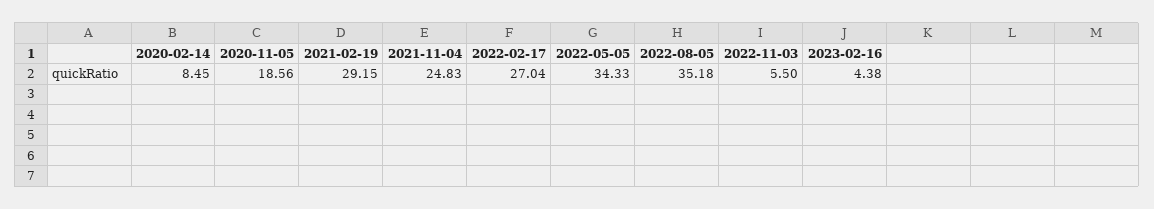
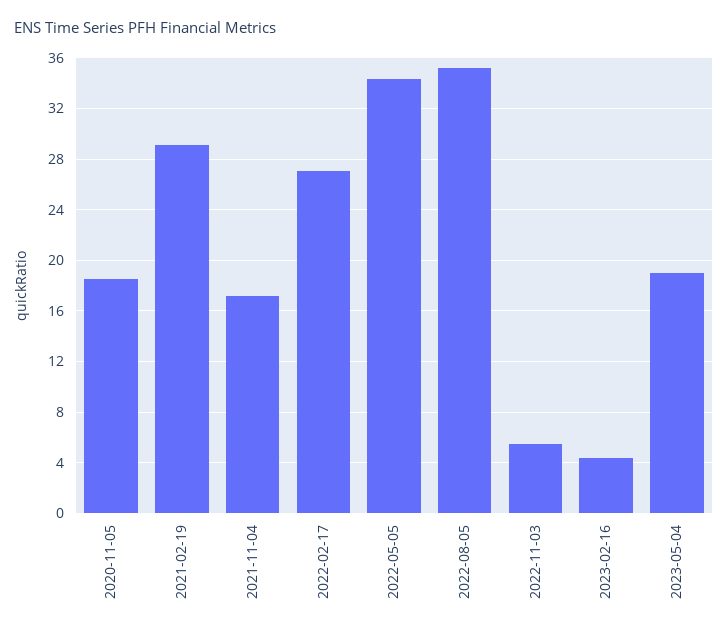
2020-02-14: 8.45 -> none
2021-11-04: 24.83 -> 17
2023-05-04: none -> 19

